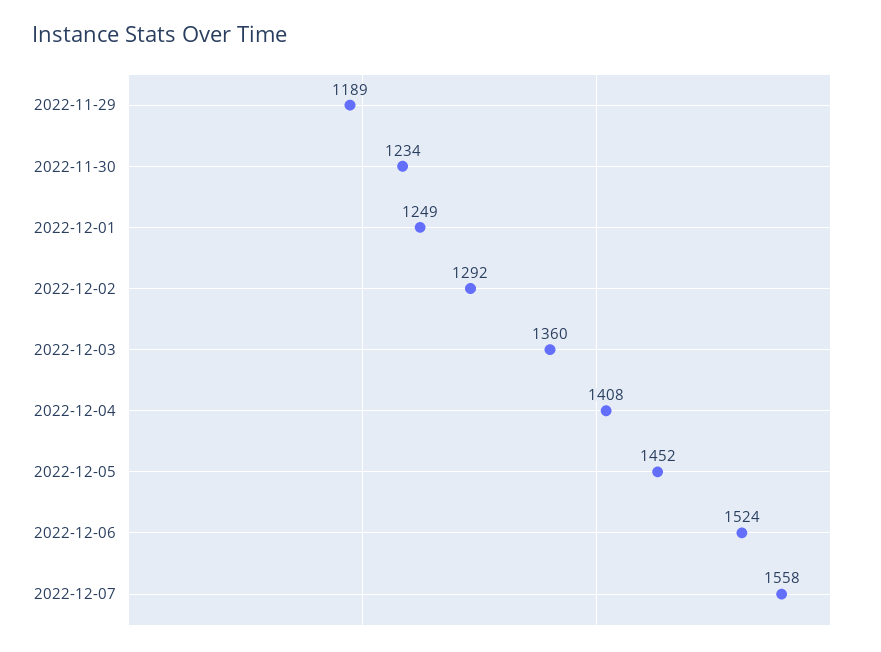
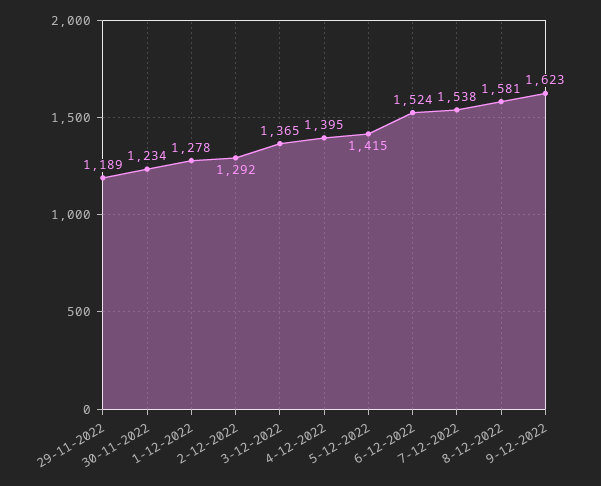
2022-12-01: 1249 -> 1278
2022-12-03: 1360 -> 1365
2022-12-04: 1408 -> 1395
2022-12-05: 1452 -> 1415
2022-12-07: 1558 -> 1538
8-12-2022: none -> 1581
9-12-2022: none -> 1623

